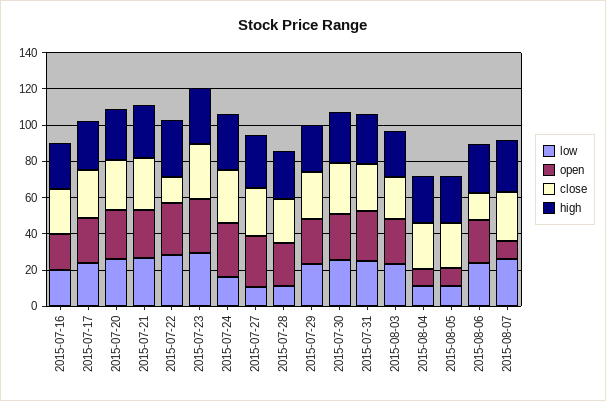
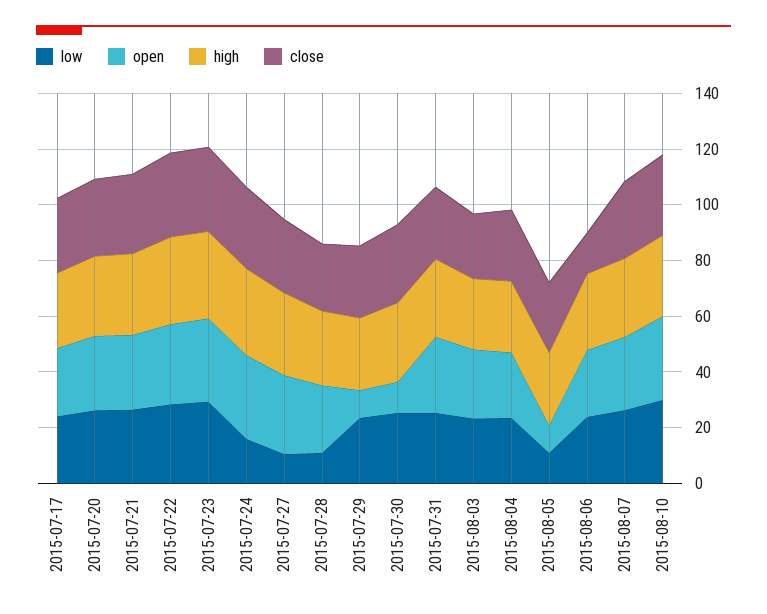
low, 2015-07-16: 20 -> none
open, 2015-07-16: 20 -> none
close, 2015-07-16: 25 -> none
high, 2015-07-16: 25 -> none
close, 2015-07-22: 15 -> 30
open, 2015-07-29: 25 -> 10
open, 2015-07-30: 25 -> 10
low, 2015-08-04: 10 -> 25
open, 2015-08-04: 10 -> 25
open, 2015-08-07: 10 -> 25
low, 2015-08-10: none -> 30
open, 2015-08-10: none -> 30
high, 2015-08-10: none -> 30
close, 2015-08-10: none -> 30

